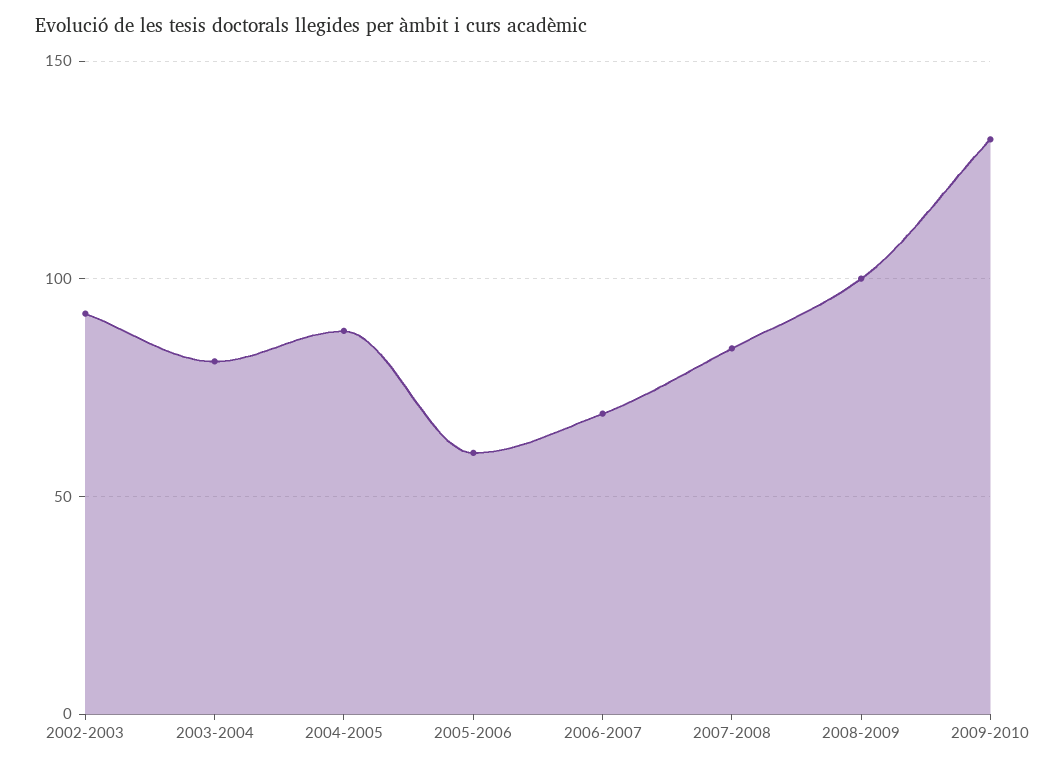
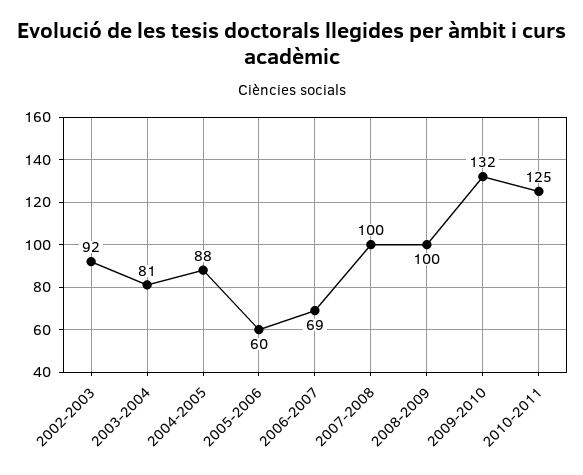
2007-2008: 85 -> 100
2010-2011: none -> 125

